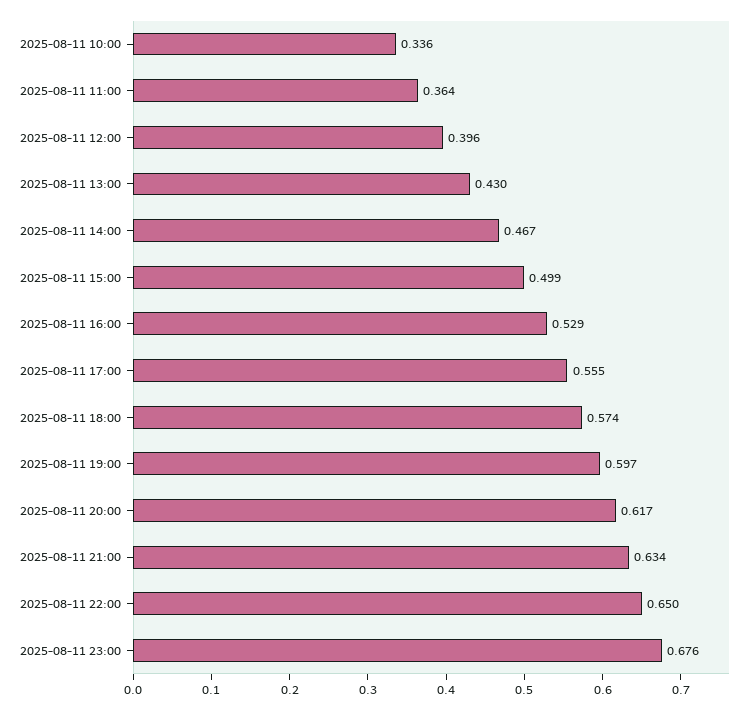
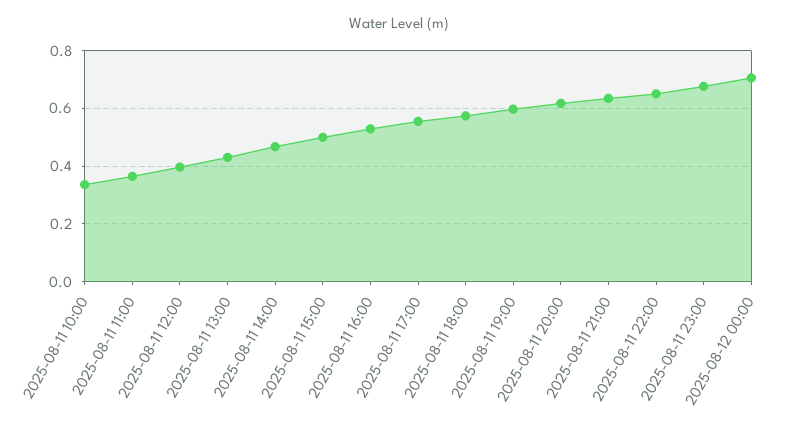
2025-08-12 00:00: none -> 0.7

